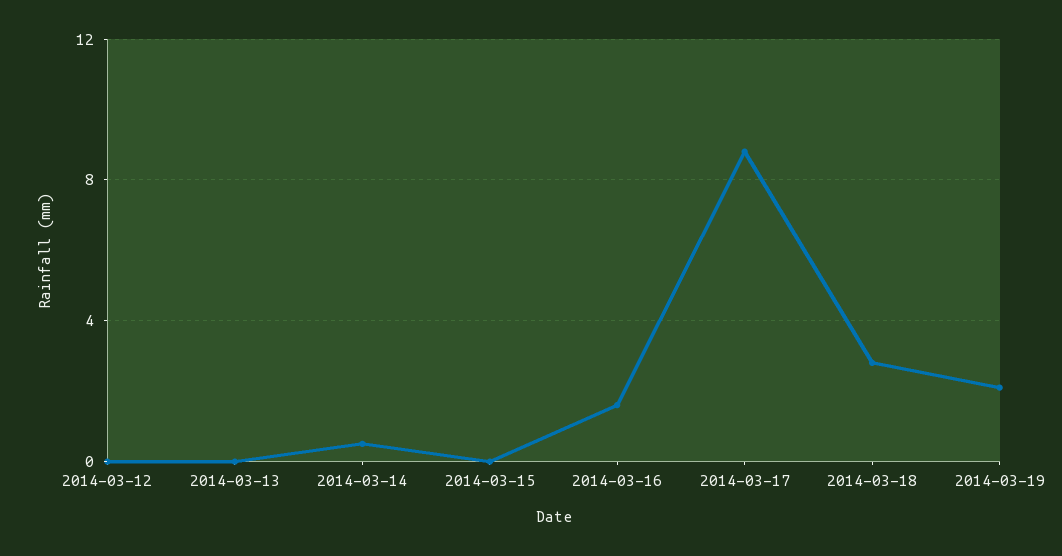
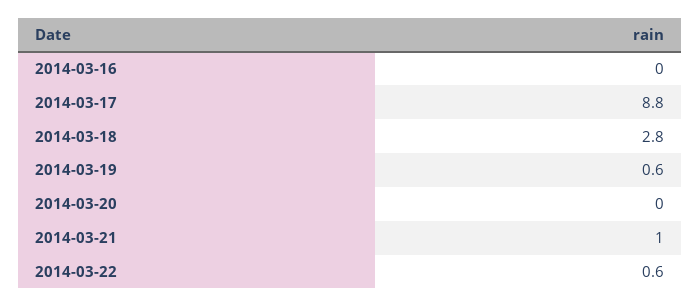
2014-03-12: 0 -> none
2014-03-13: 0 -> none
2014-03-14: 0.5 -> none
2014-03-15: 0 -> none
2014-03-16: 1.5 -> 0
2014-03-19: 2 -> 0.6
2014-03-20: none -> 0
2014-03-21: none -> 1
2014-03-22: none -> 0.6

